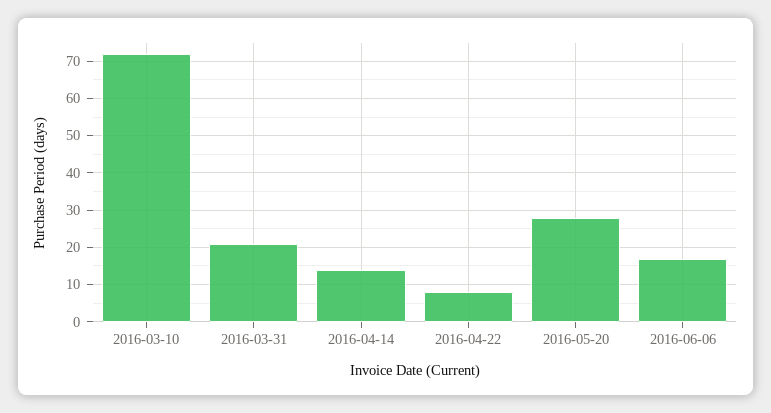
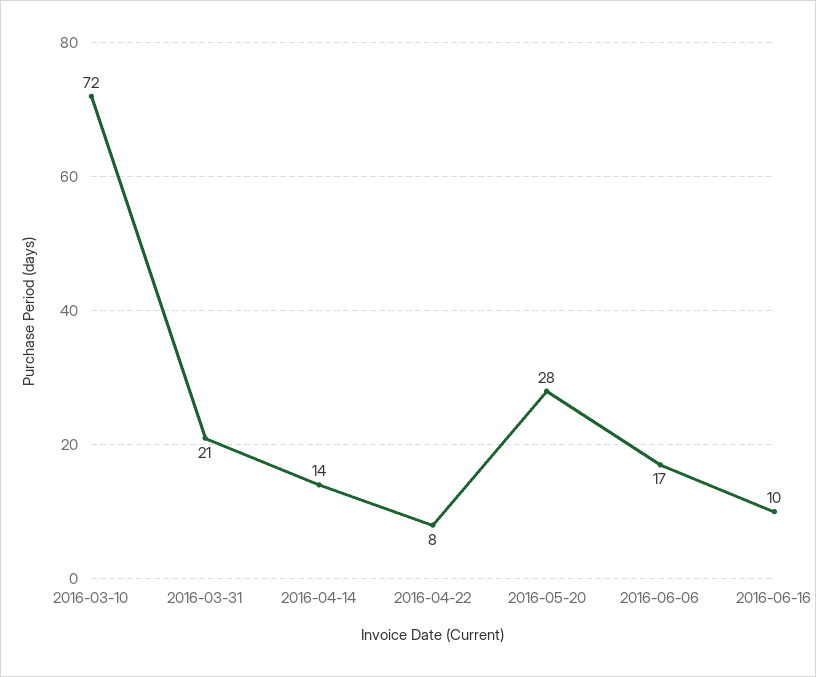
2016-06-16: none -> 10

